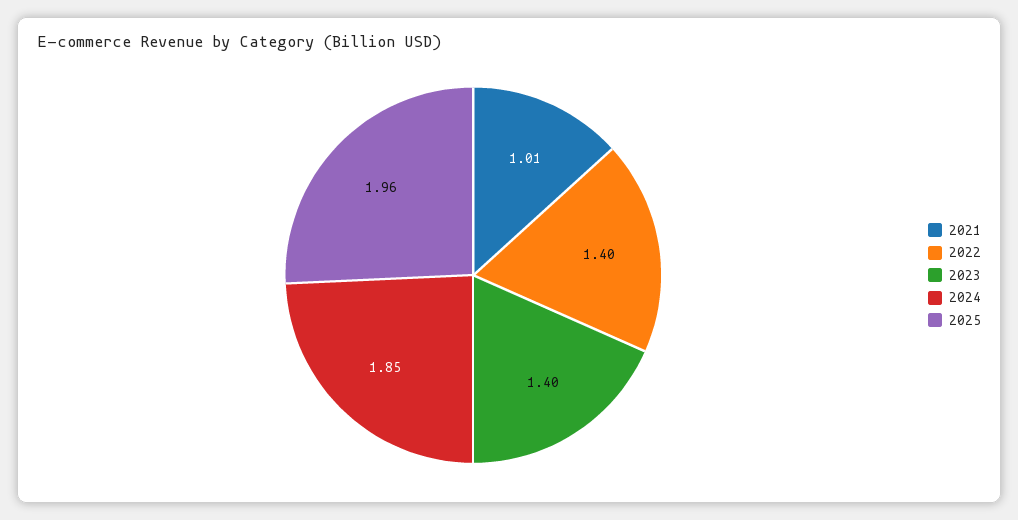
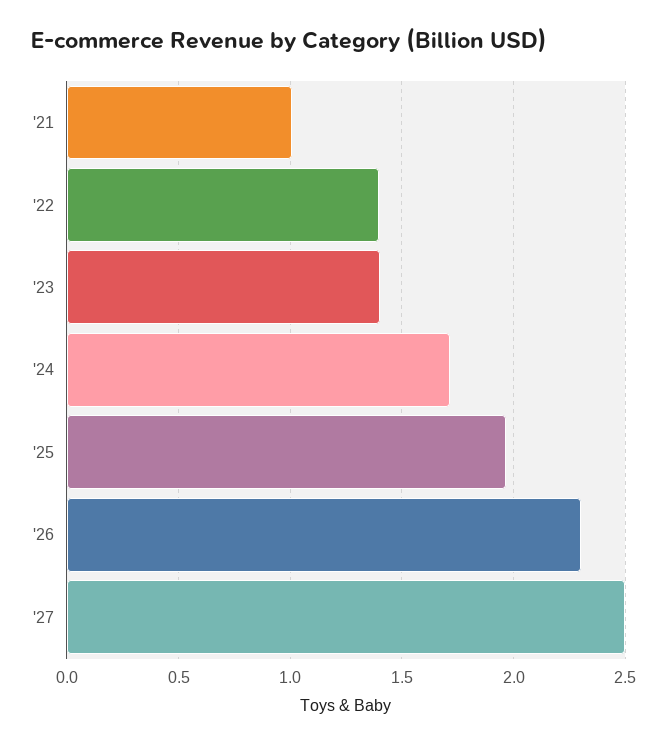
2024: 1.85 -> 1.7
'26: none -> 2.3
'27: none -> 2.5

